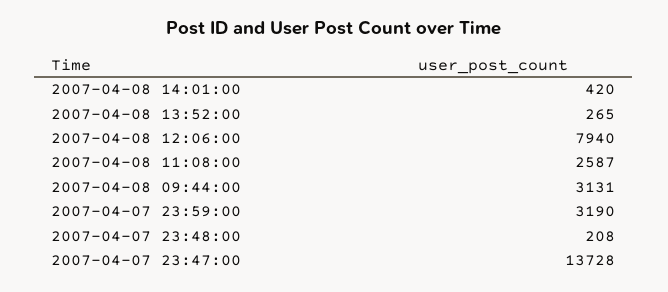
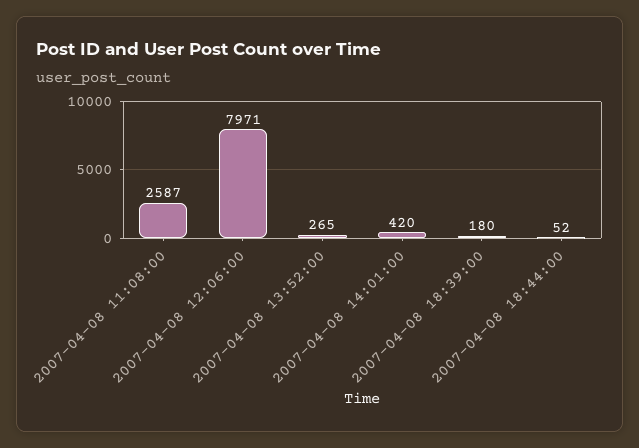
2007-04-08 12:06:00: 7940 -> 7971
2007-04-08 09:44:00: 3131 -> none
2007-04-07 23:59:00: 3190 -> none
2007-04-07 23:48:00: 208 -> none
2007-04-07 23:47:00: 13728 -> none
2007-04-08 18:39:00: none -> 180
2007-04-08 18:44:00: none -> 52

